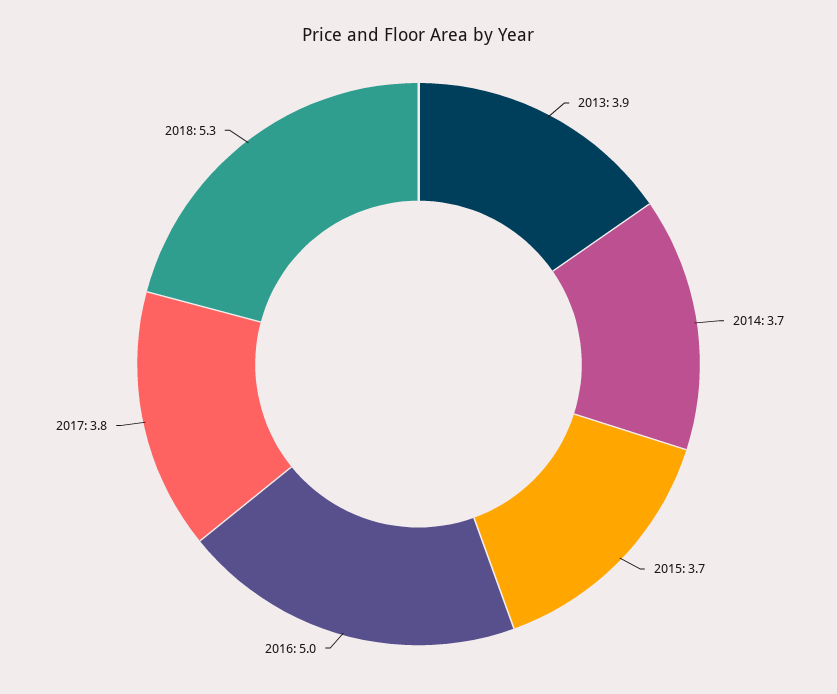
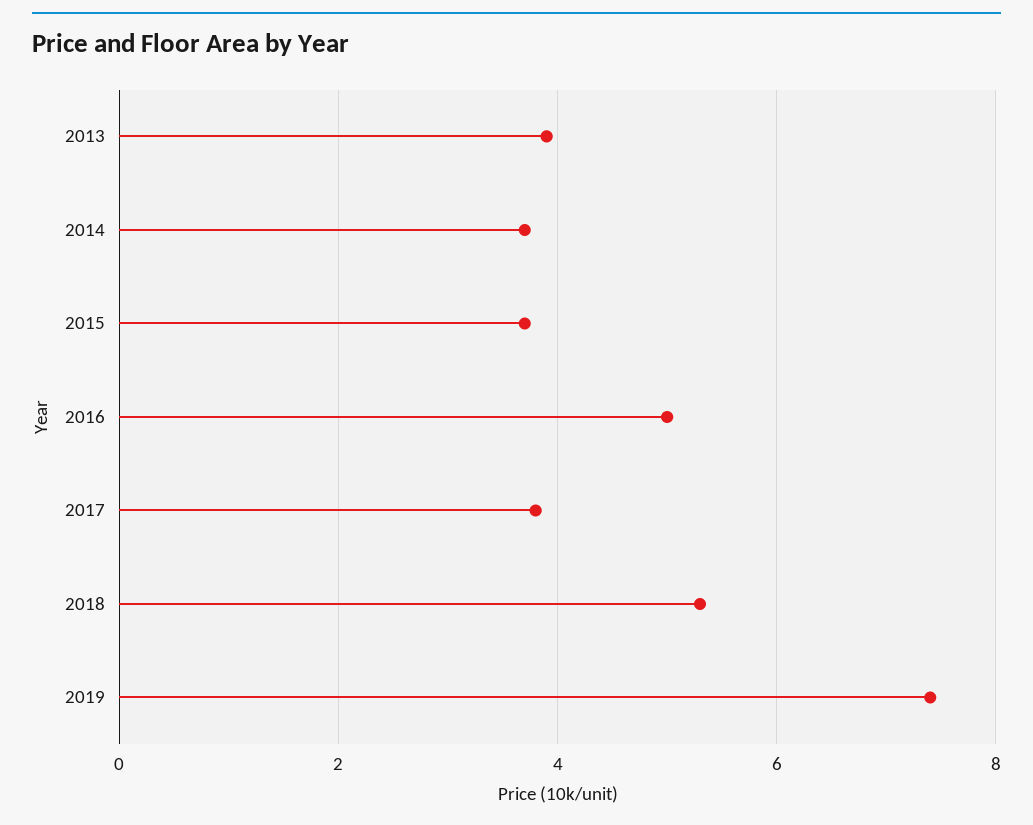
2019: none -> 7.5

